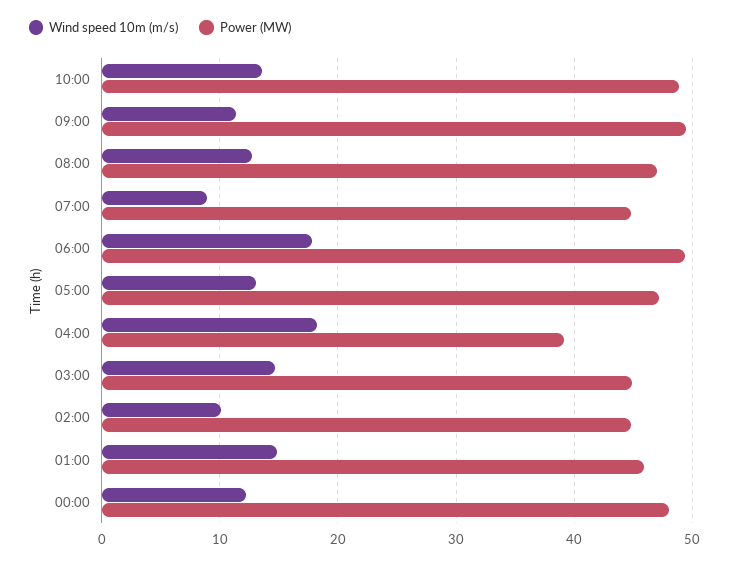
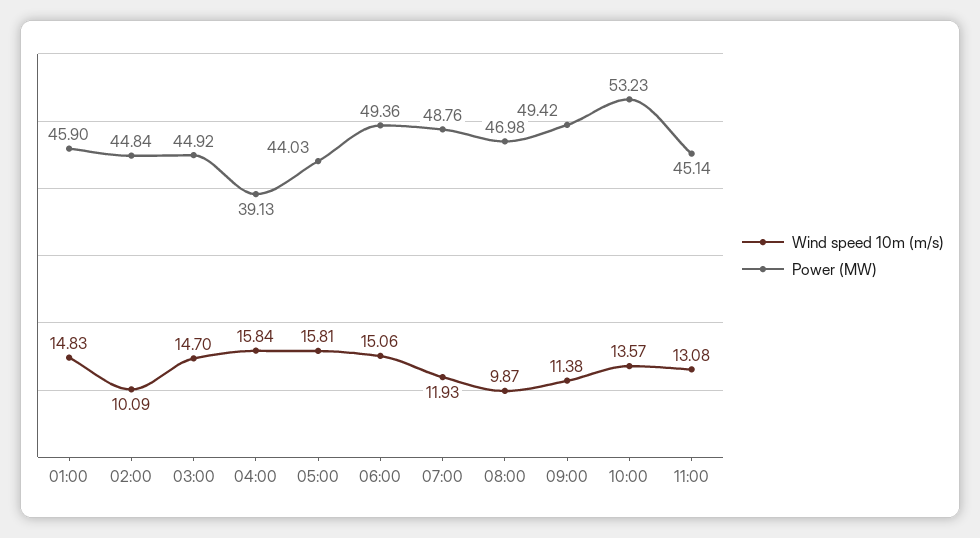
Power (MW), 10:00: 49 -> 53.23
Wind speed 10m (m/s), 08:00: 13 -> 9.87
Wind speed 10m (m/s), 07:00: 9 -> 11.93
Power (MW), 07:00: 45 -> 48.76
Wind speed 10m (m/s), 06:00: 18 -> 15.06
Wind speed 10m (m/s), 05:00: 13 -> 15.81
Power (MW), 05:00: 47 -> 44.03
Wind speed 10m (m/s), 04:00: 18 -> 15.84
Wind speed 10m (m/s), 00:00: 12 -> none
Power (MW), 00:00: 48 -> none
Wind speed 10m (m/s), 11:00: none -> 13.08
Power (MW), 11:00: none -> 45.14

